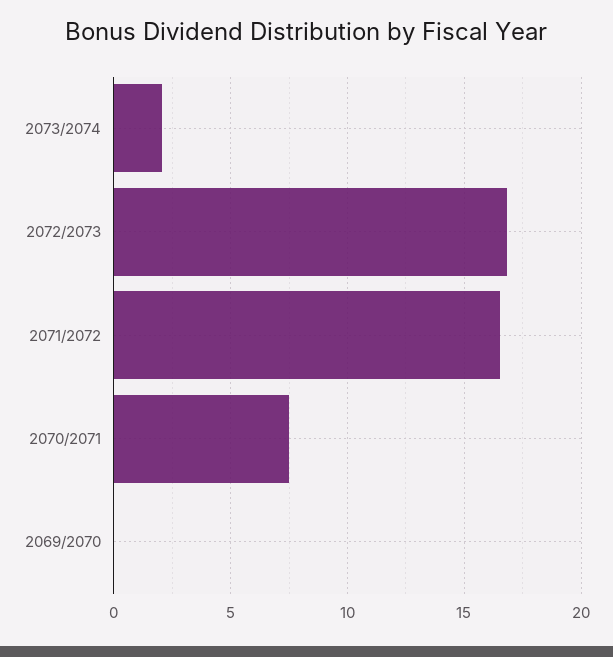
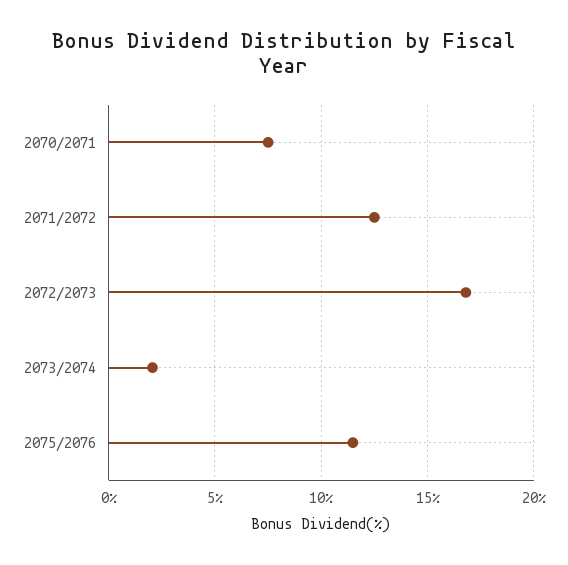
2071/2072: 16.5 -> 12.5
2069/2070: 0 -> none
2075/2076: none -> 11.5

